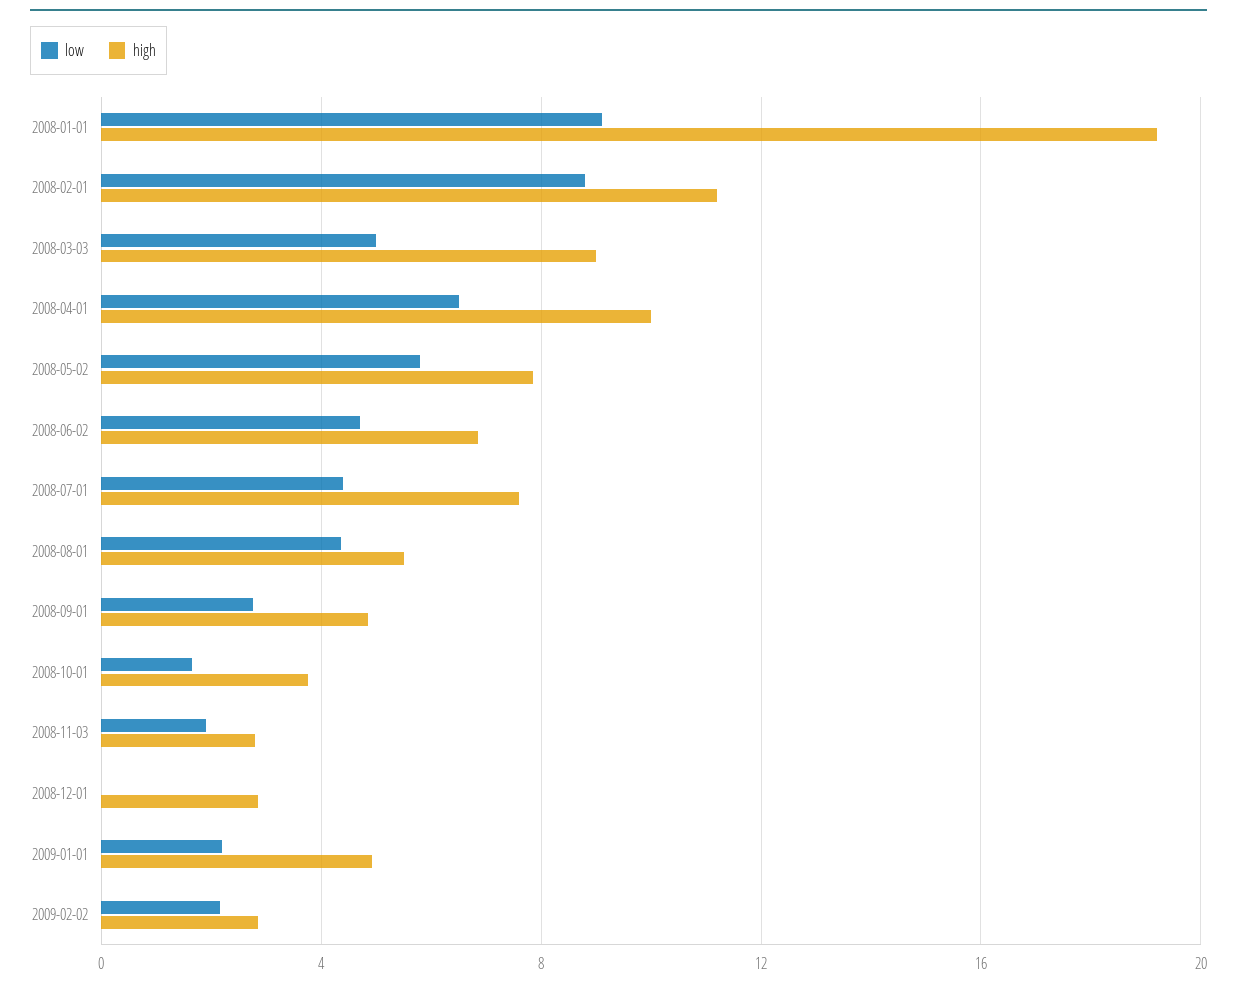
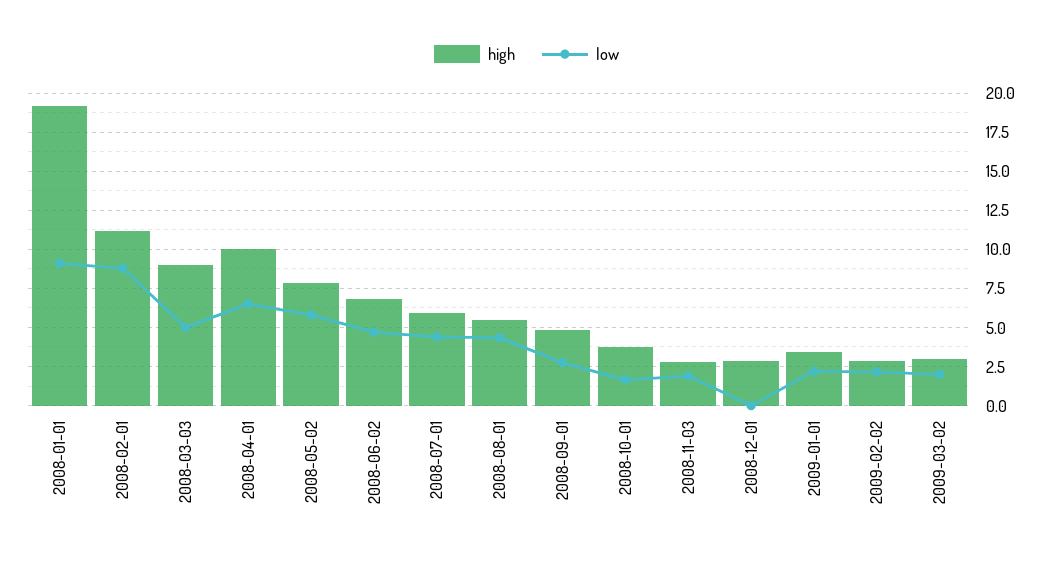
high, 2008-07-01: 7.5 -> 6
high, 2009-01-01: 5 -> 3.5
high, 2009-03-02: none -> 3
low, 2009-03-02: none -> 2

